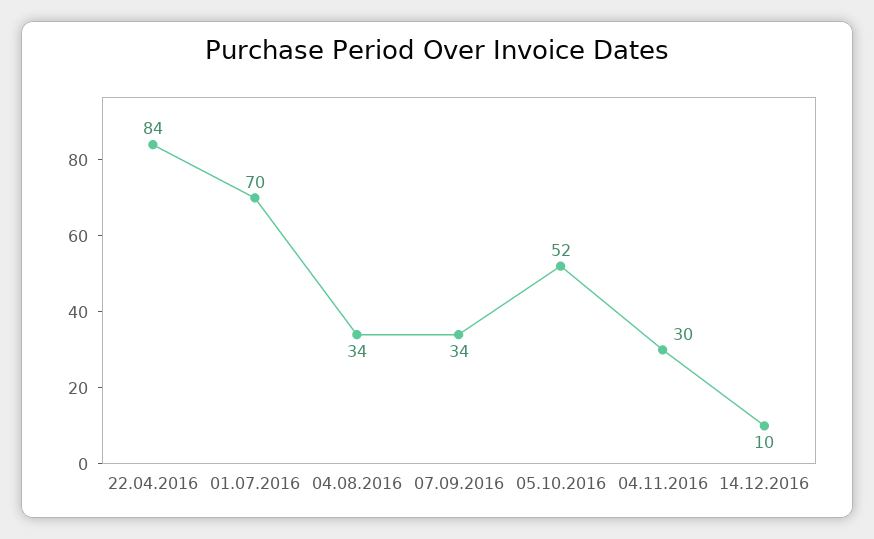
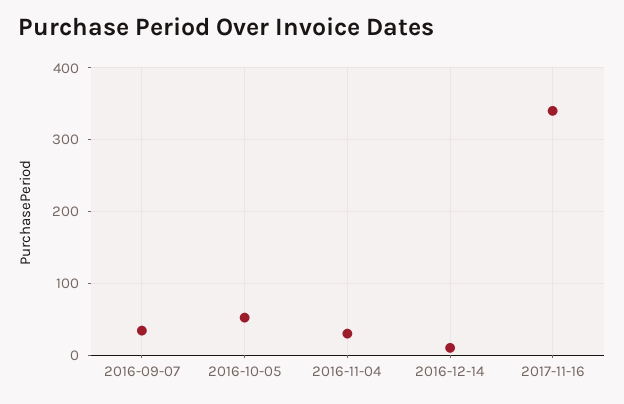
22.04.2016: 84 -> none
01.07.2016: 70 -> none
04.08.2016: 34 -> none
2017-11-16: none -> 340

